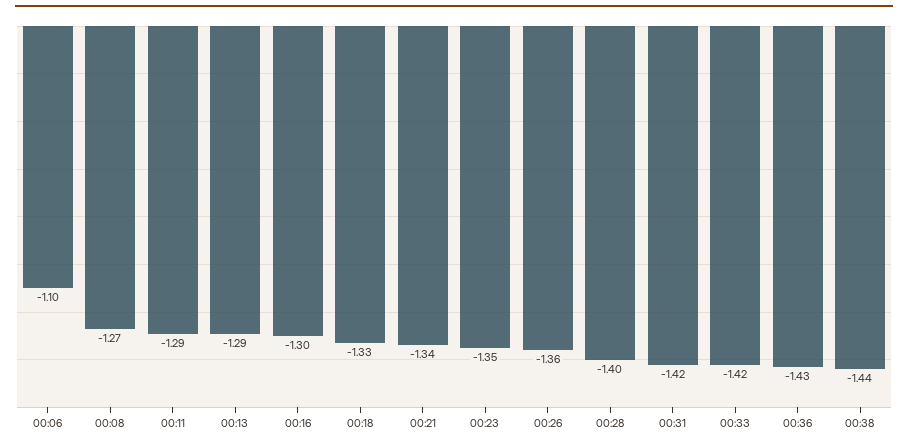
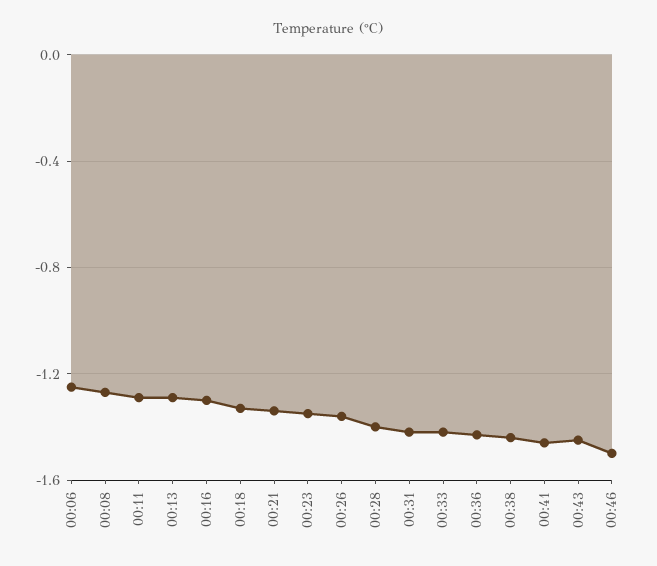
00:06: -1.1 -> -1.25
00:41: none -> -1.45
00:43: none -> -1.45
00:46: none -> -1.5

